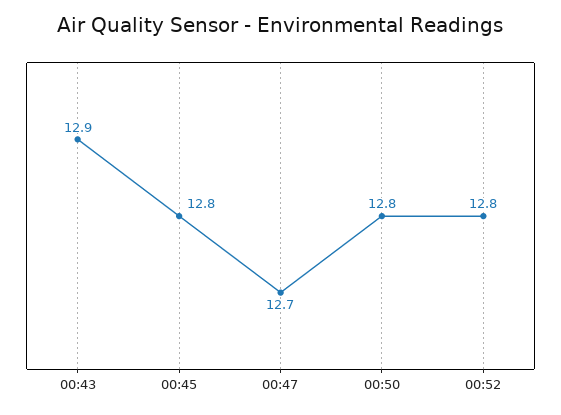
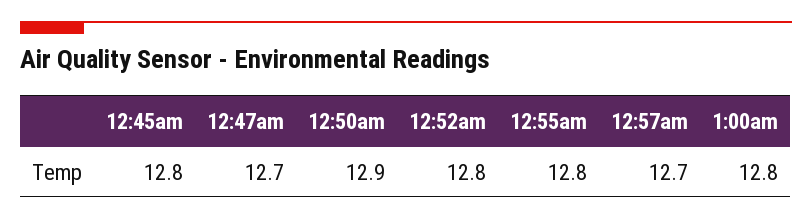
00:43: 12.9 -> none
00:50: 12.8 -> 12.9
12:55am: none -> 12.8
12:57am: none -> 12.7
1:00am: none -> 12.8

